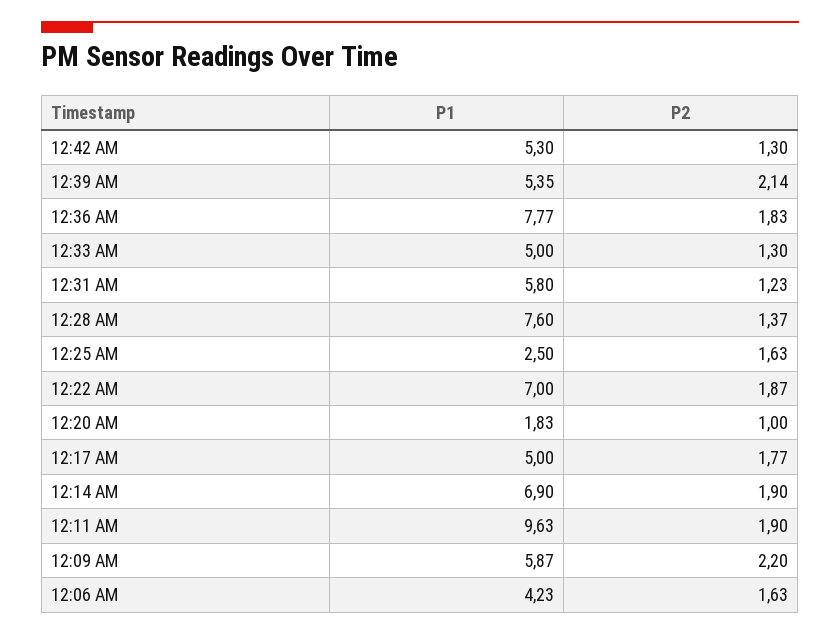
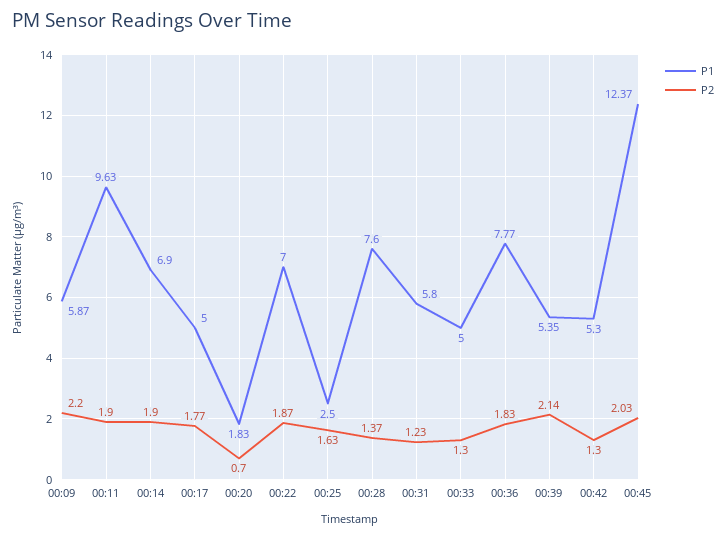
P2, 12:20 AM: 1 -> 0.7
P1, 12:06 AM: 4.23 -> none
P2, 12:06 AM: 1.63 -> none
P1, 00:45: none -> 12.37
P2, 00:45: none -> 2.03

